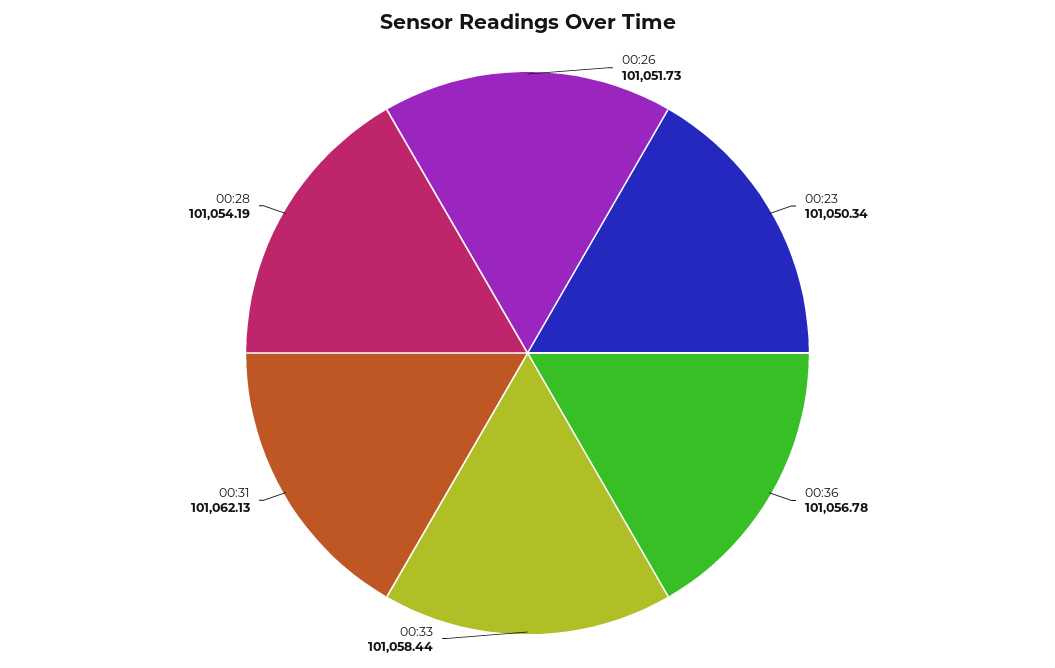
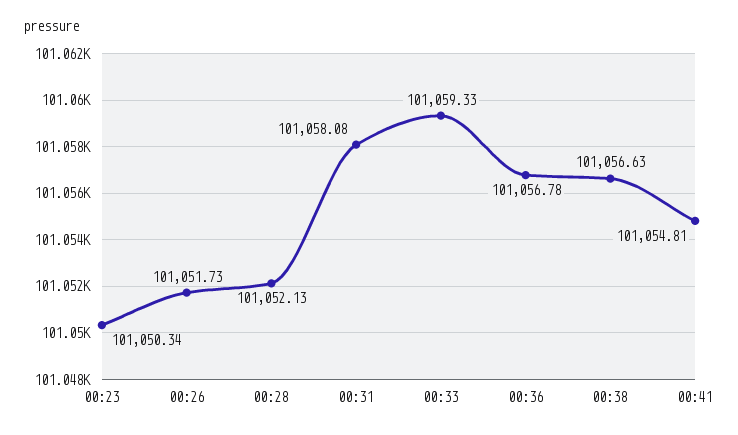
00:33: 101058.44 -> 101059.33
00:31: 101062.13 -> 101058.08
00:28: 101054.19 -> 101052.13
00:38: none -> 101056.63
00:41: none -> 101054.81

